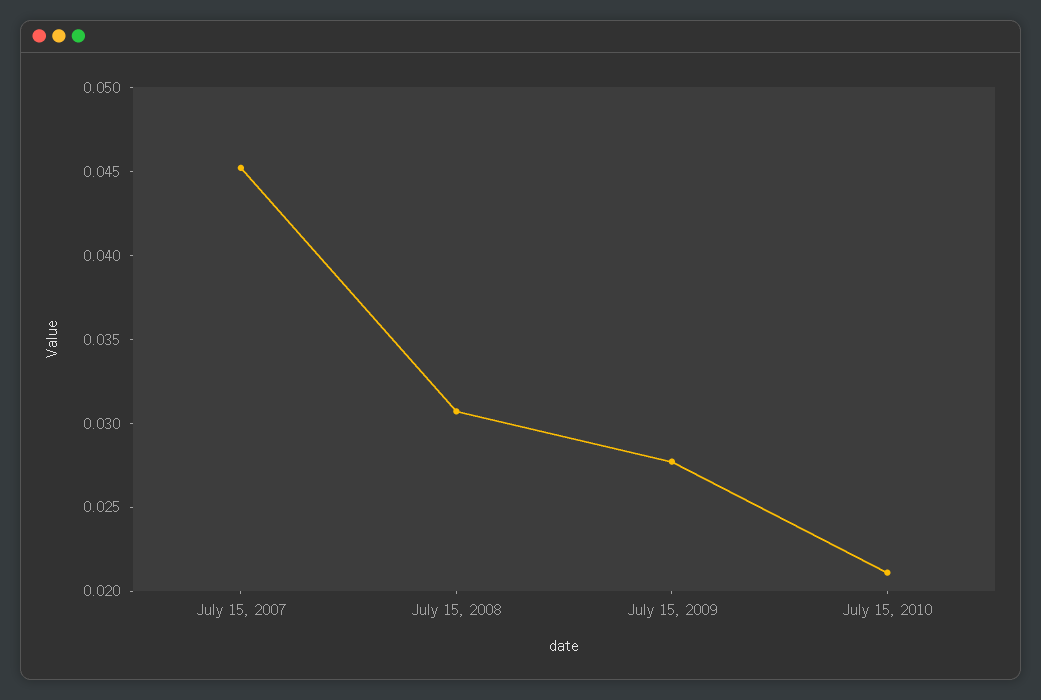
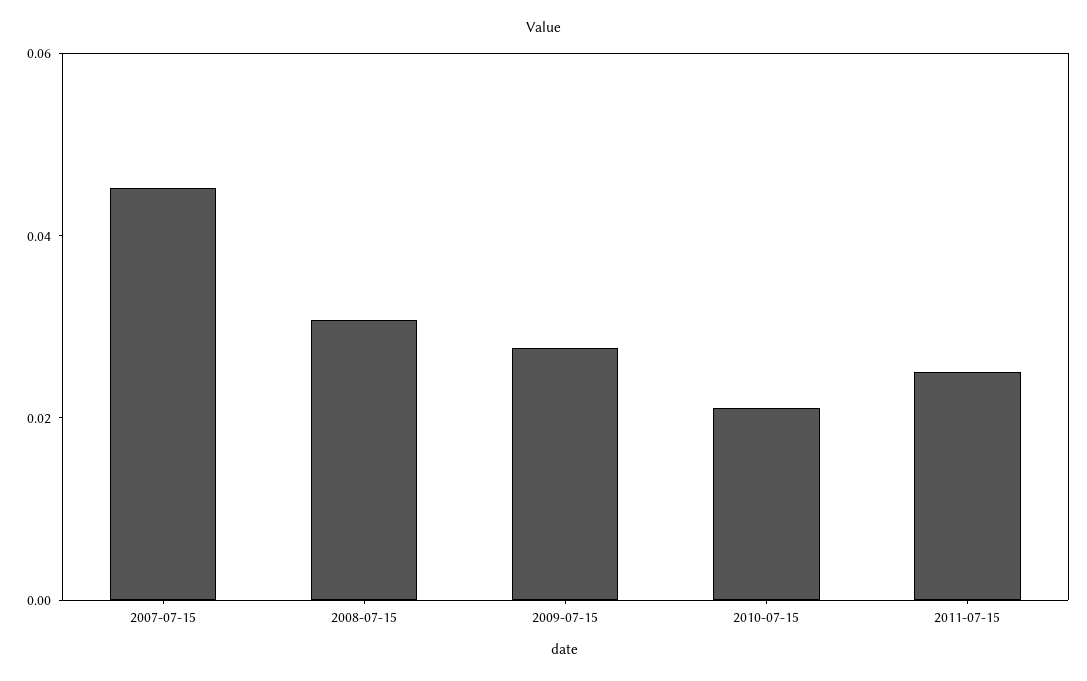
2011-07-15: none -> 0.025

